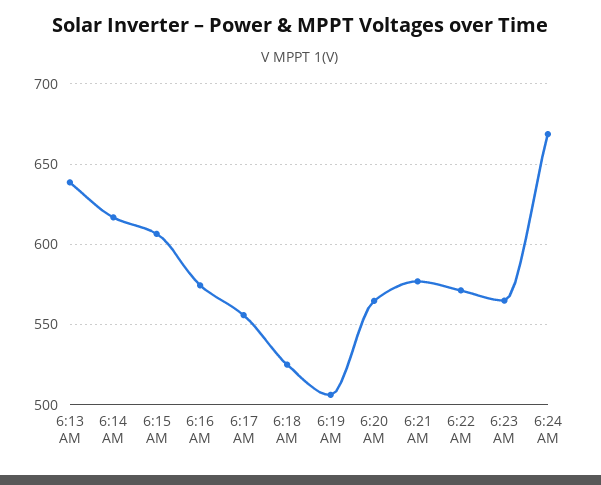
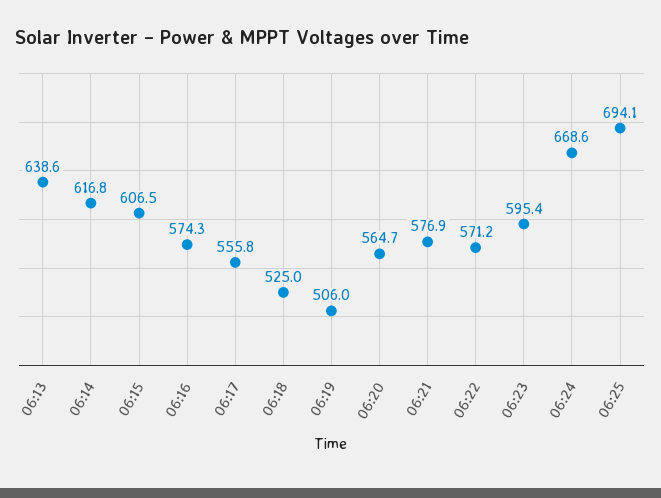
6:23 AM: 565 -> 595.4
06:25: none -> 694.1

